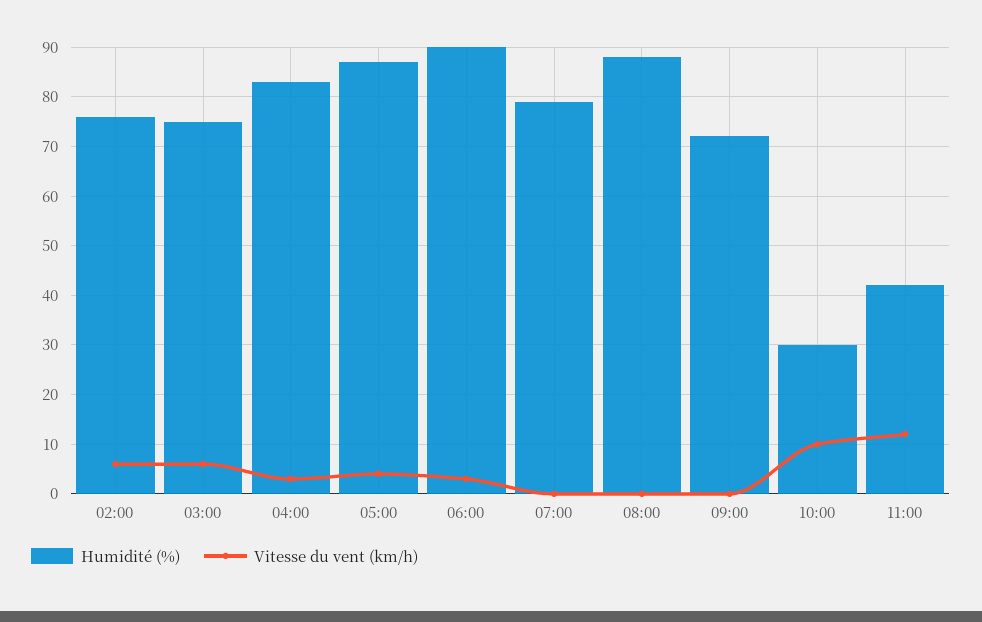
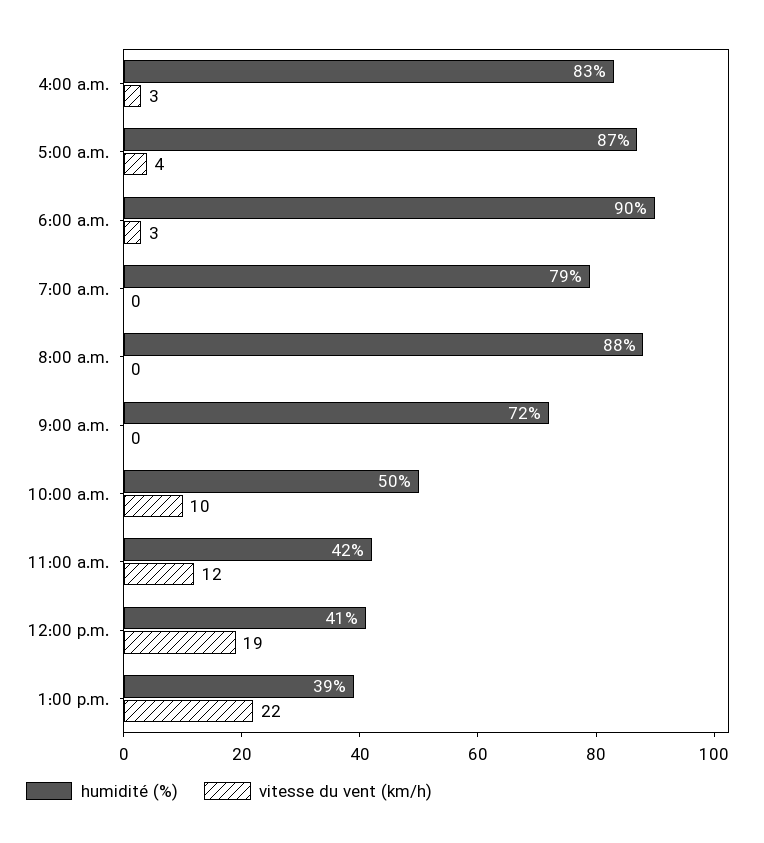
Humidité (%), 02:00: 75 -> none
Vitesse du vent (km/h), 02:00: 5 -> none
Humidité (%), 03:00: 75 -> none
Vitesse du vent (km/h), 03:00: 5 -> none
Humidité (%), 10:00: 30 -> 50
Humidité (%), 12:00 p.m.: none -> 41
Vitesse du vent (km/h), 12:00 p.m.: none -> 19
Humidité (%), 1:00 p.m.: none -> 39
Vitesse du vent (km/h), 1:00 p.m.: none -> 22

